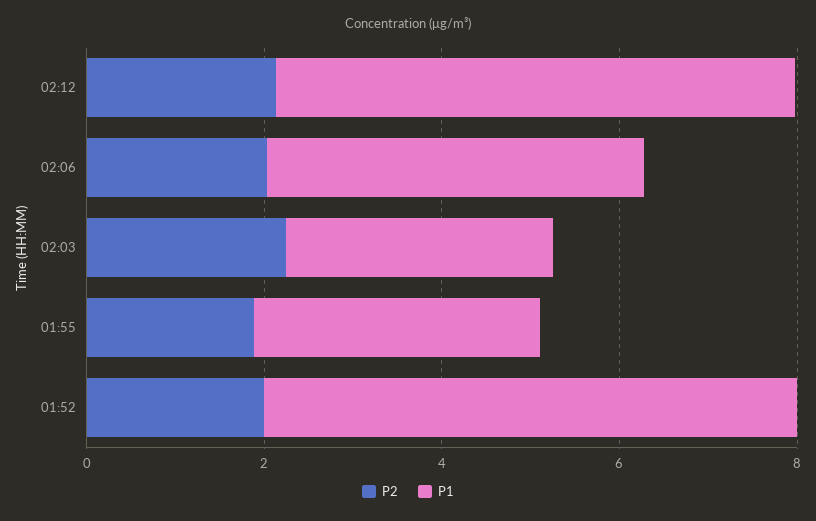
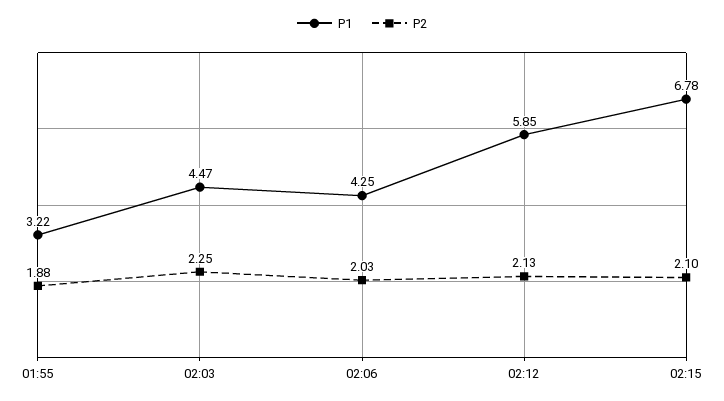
P1, 02:03: 3 -> 4.47
P2, 01:52: 2 -> none
P1, 01:52: 6 -> none
P1, 02:15: none -> 6.78
P2, 02:15: none -> 2.1

